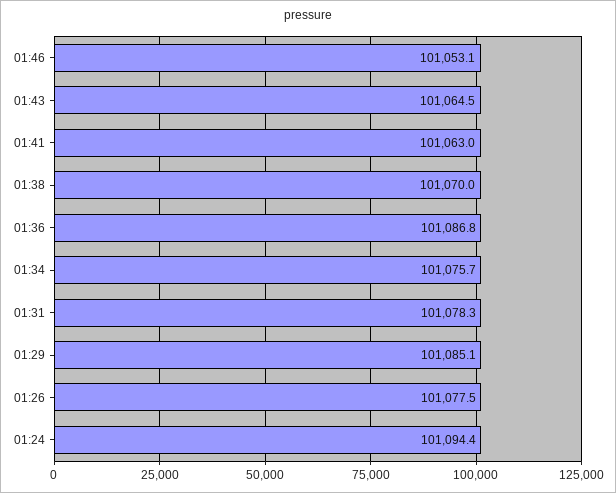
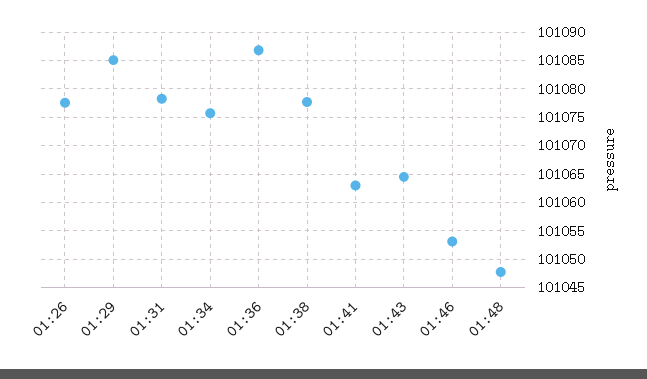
01:38: 101070 -> 101077.5
01:24: 101094.4 -> none
01:48: none -> 101047.5

